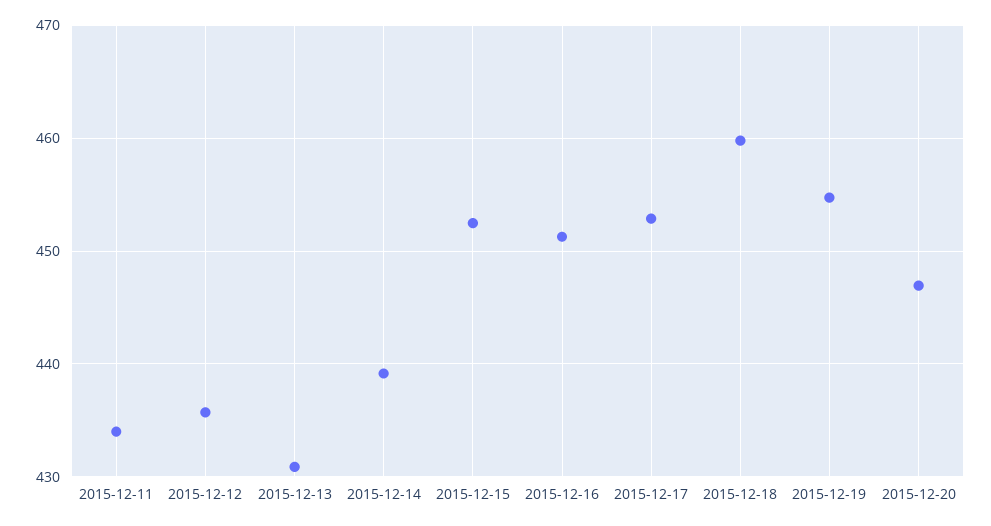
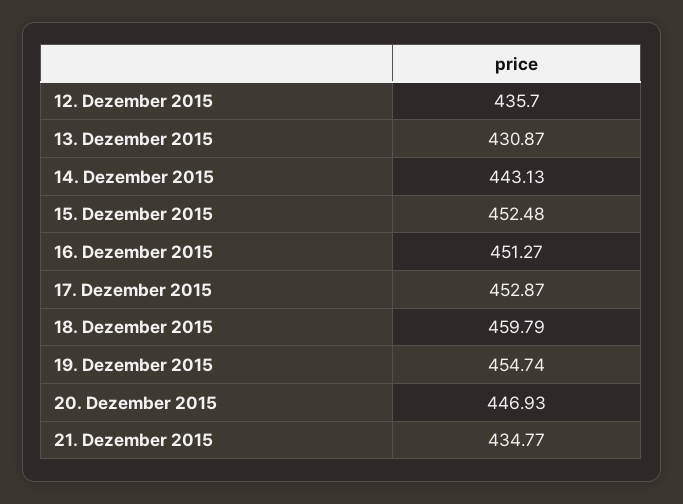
2015-12-11: 434 -> none
2015-12-14: 439 -> 443.13
21. Dezember 2015: none -> 434.77

